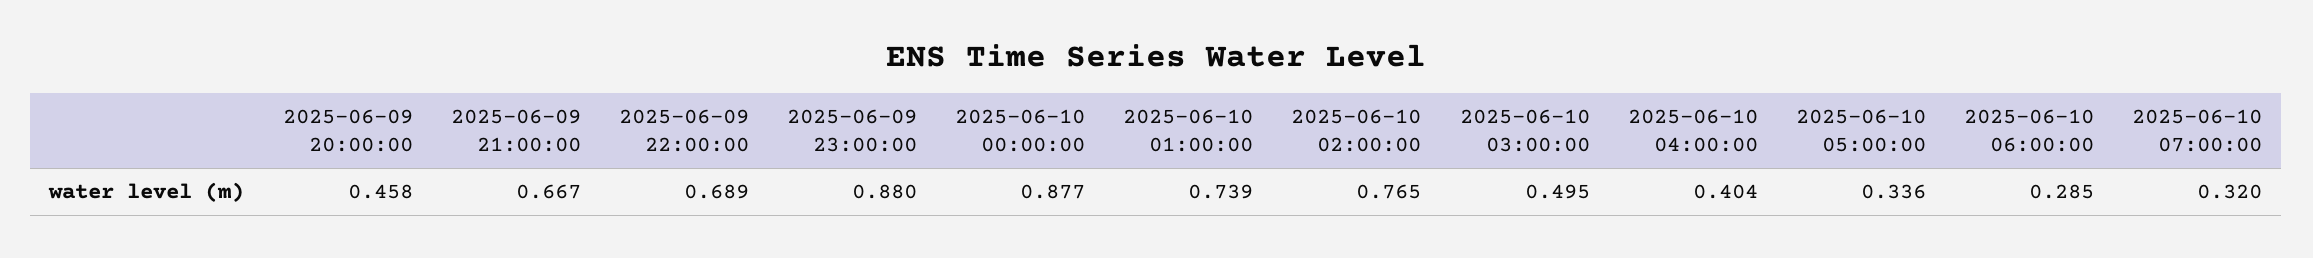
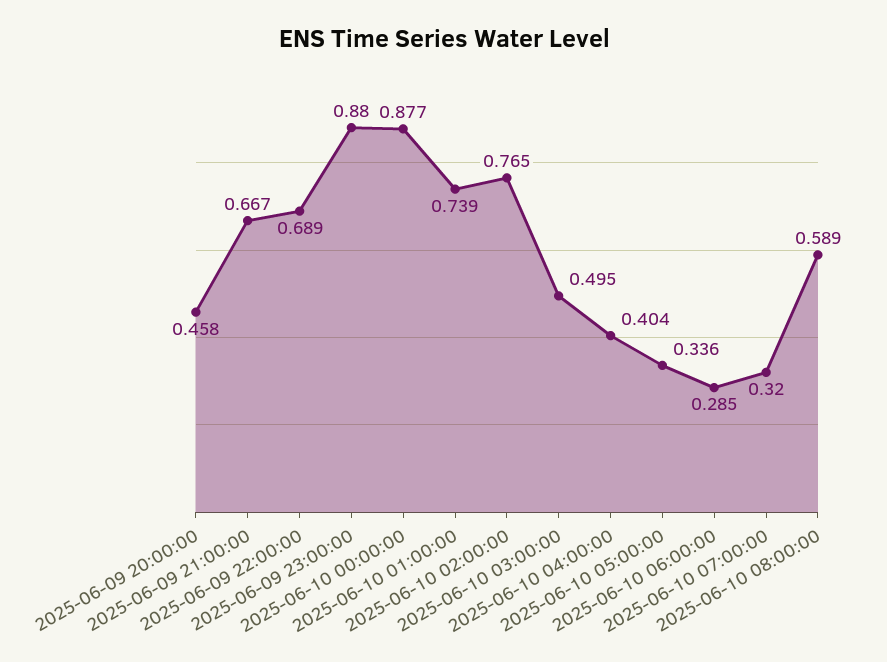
2025-06-10 08:00:00: none -> 0.589

